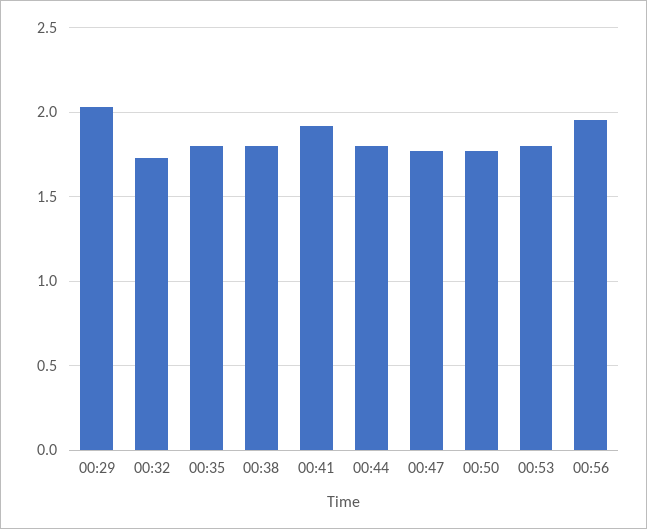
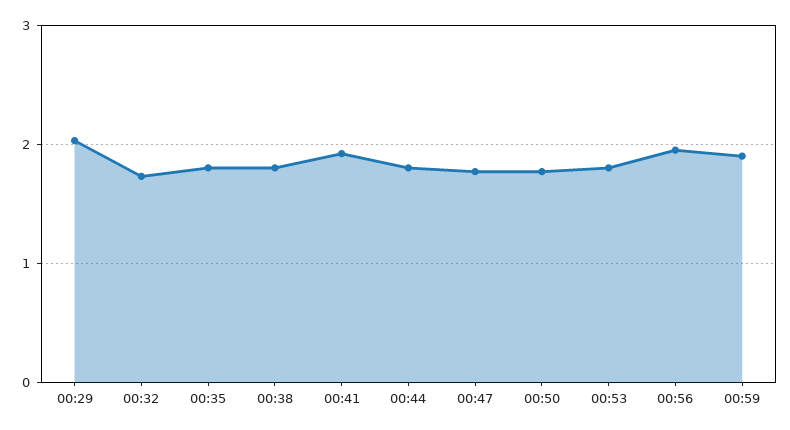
00:59: none -> 1.9

